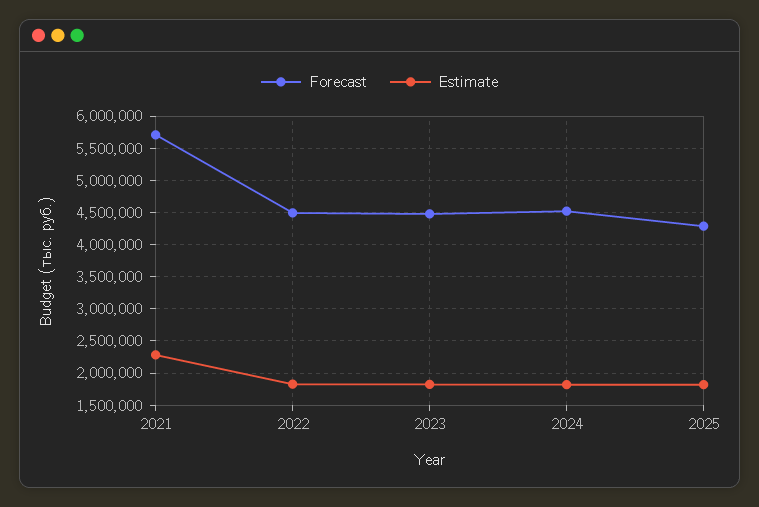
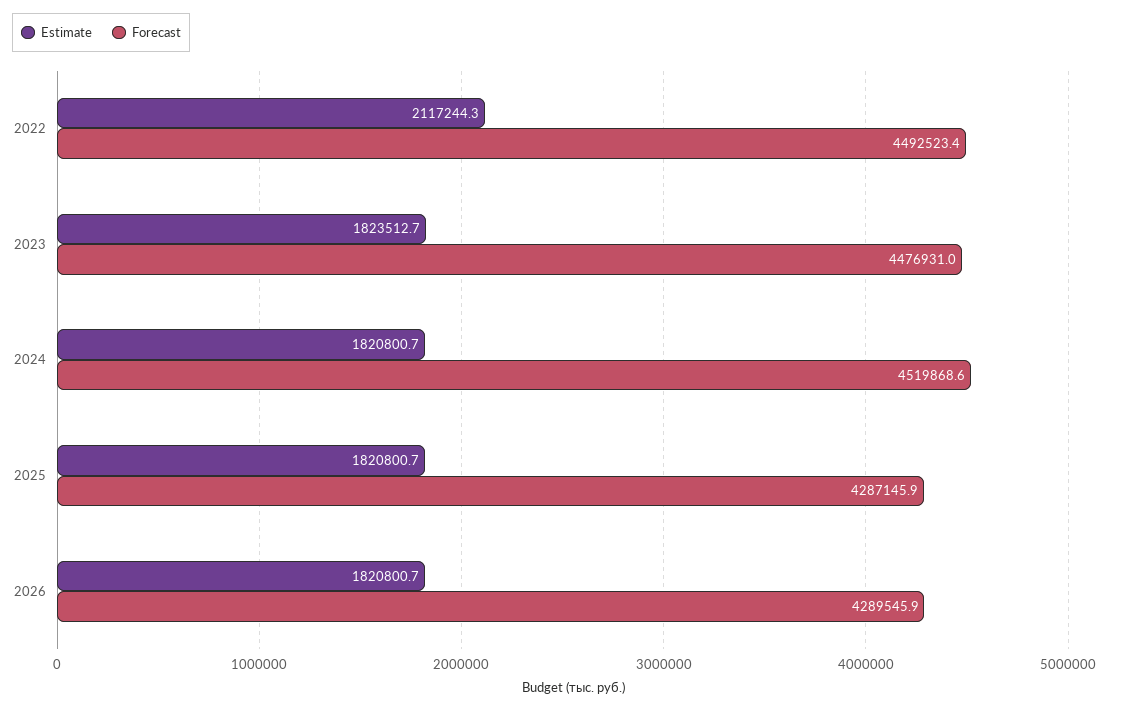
Forecast, 2021: 5700000 -> none
Estimate, 2021: 2300000 -> none
Estimate, 2022: 1800000 -> 2117244.3
Estimate, 2026: none -> 1820800.7
Forecast, 2026: none -> 4289545.9

